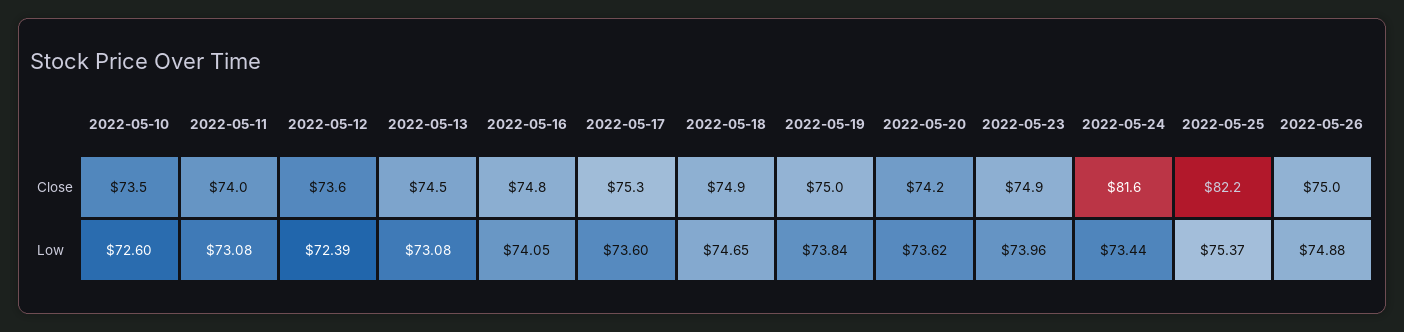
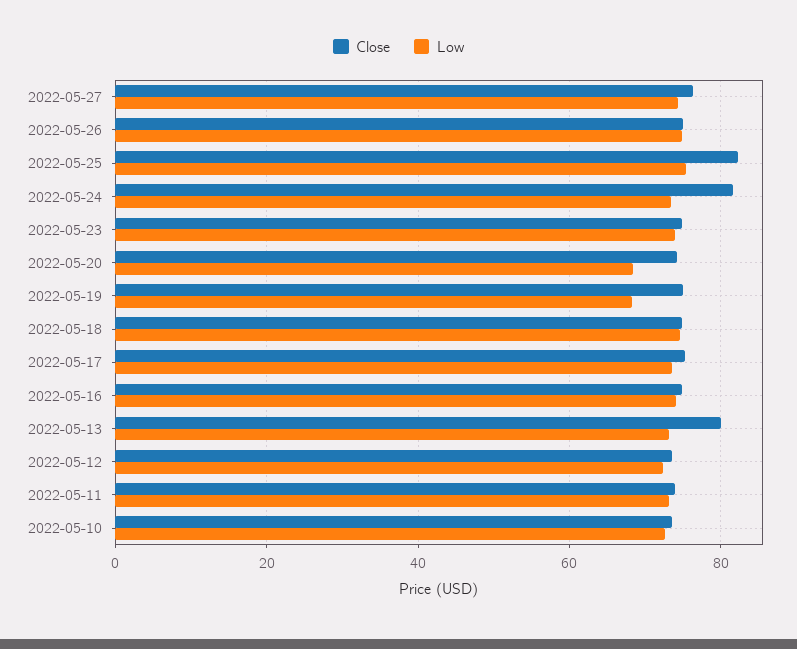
Close, 2022-05-13: 74.5 -> 80
Low, 2022-05-19: 73.84 -> 68
Low, 2022-05-20: 73.62 -> 68
Close, 2022-05-27: none -> 76
Low, 2022-05-27: none -> 74

